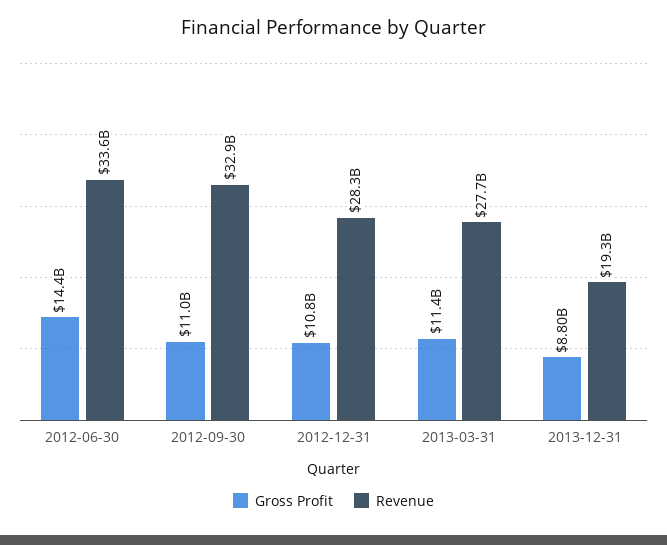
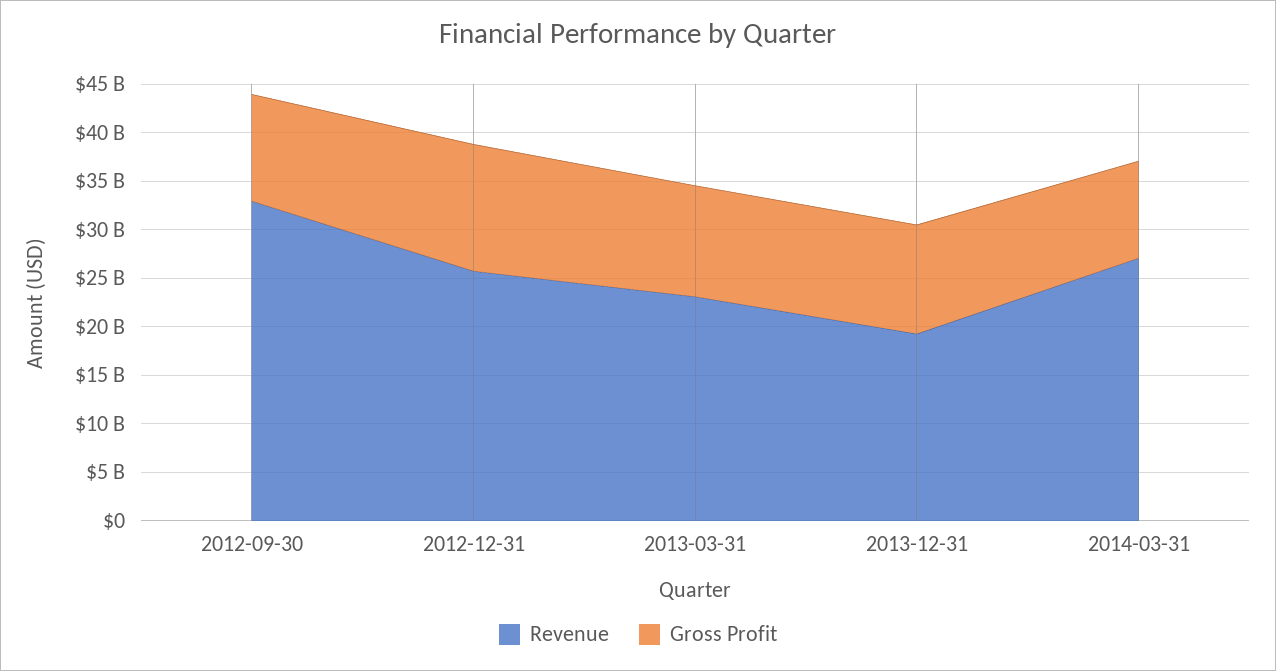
Gross Profit, 2012-06-30: 14400000000 -> none
Revenue, 2012-06-30: 33600000000 -> none
Gross Profit, 2012-12-31: 10800000000 -> 13000000000
Revenue, 2012-12-31: 28300000000 -> 26000000000
Revenue, 2013-03-31: 27700000000 -> 23000000000
Gross Profit, 2013-12-31: 8800000000 -> 11000000000
Revenue, 2014-03-31: none -> 27000000000
Gross Profit, 2014-03-31: none -> 10000000000

